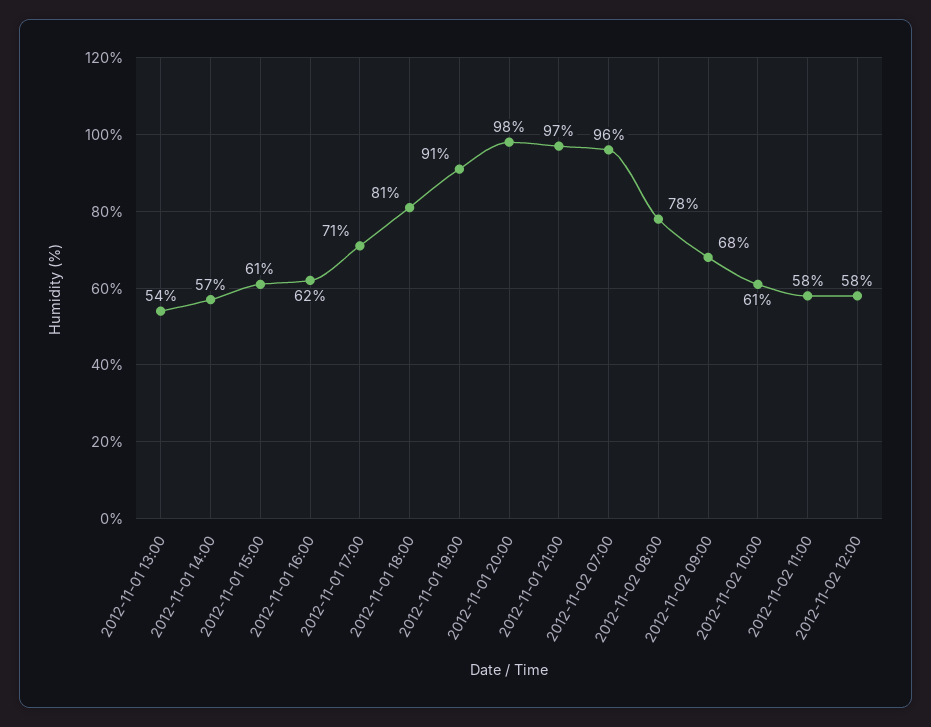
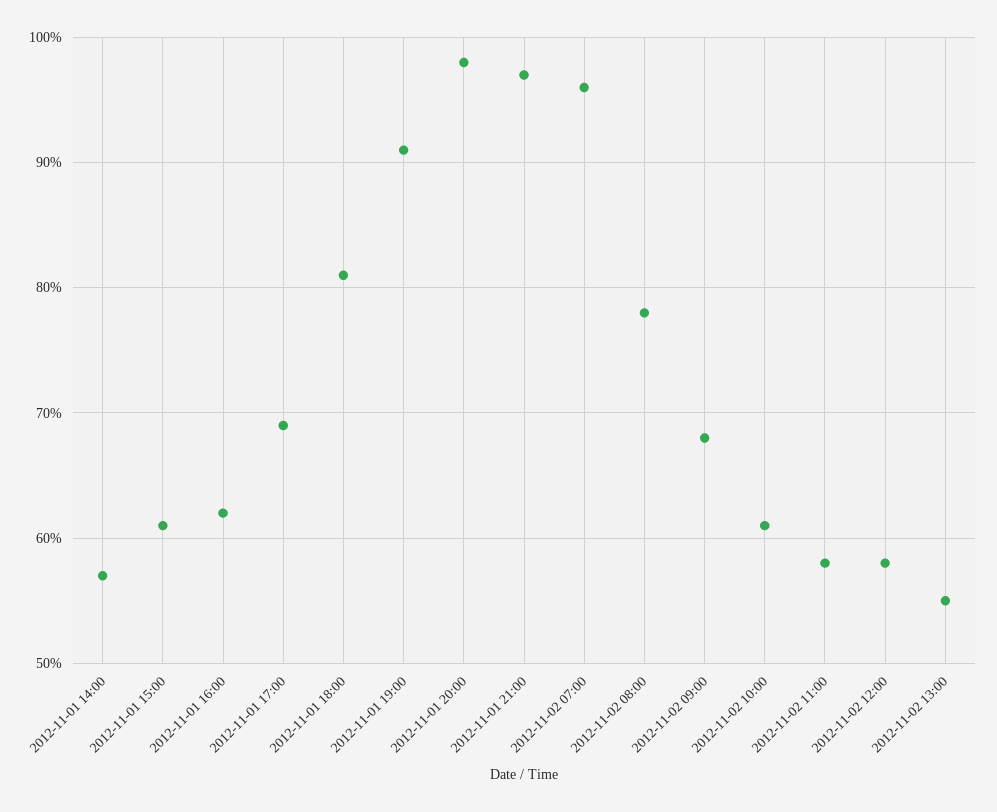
2012-11-01 13:00: 54 -> none
2012-11-01 17:00: 71 -> 69
2012-11-02 13:00: none -> 55

